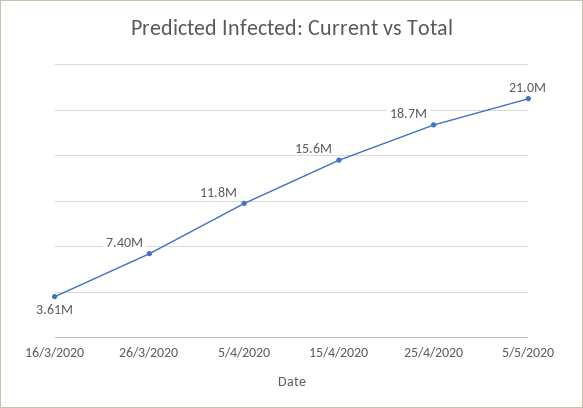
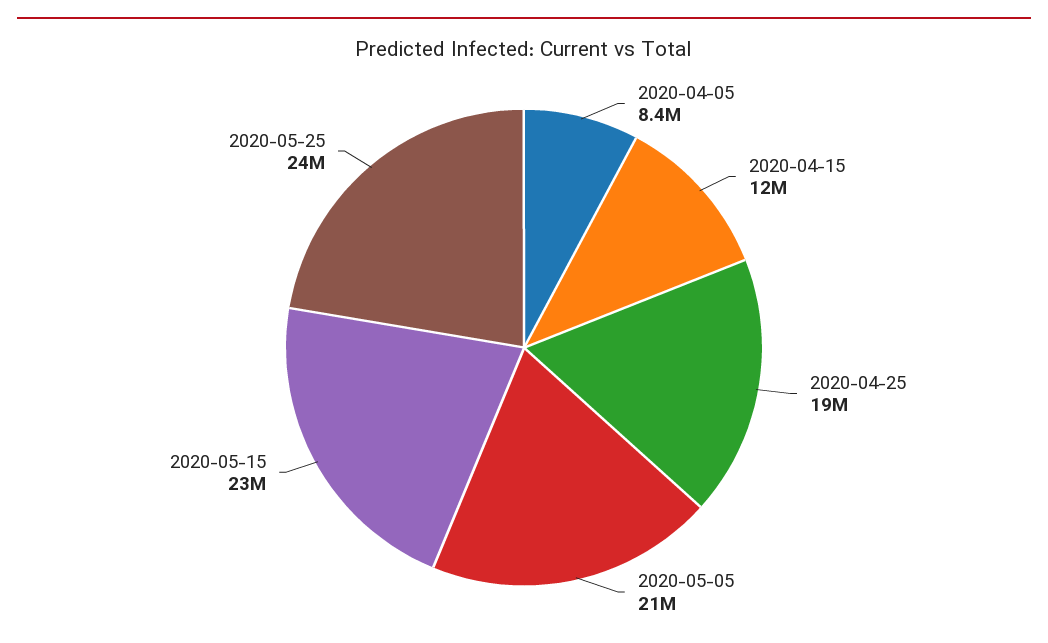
16/3/2020: 3610000 -> none
26/3/2020: 7400000 -> none
5/4/2020: 11800000 -> 8400000
15/4/2020: 15600000 -> 12000000
2020-05-15: none -> 23000000
2020-05-25: none -> 24000000

